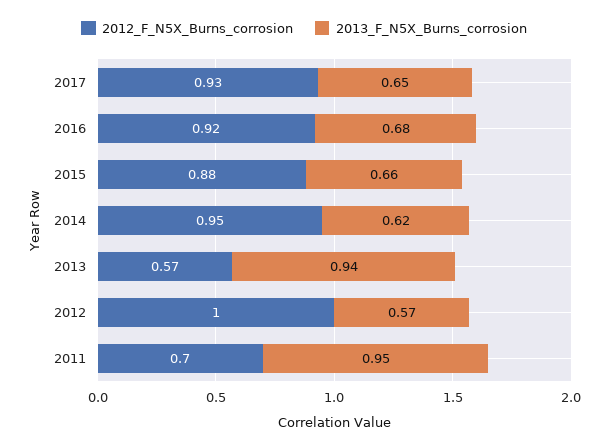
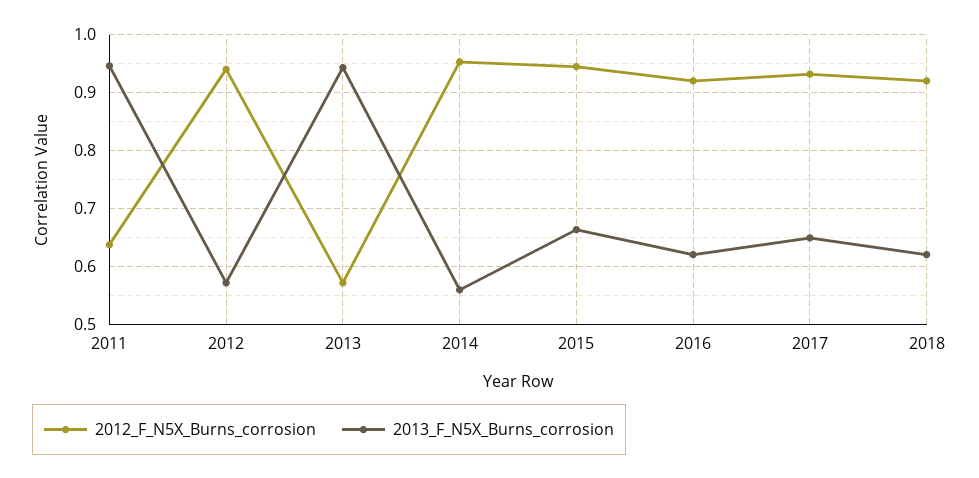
2013_F_N5X_Burns_corrosion, 2016: 0.68 -> 0.62
2012_F_N5X_Burns_corrosion, 2015: 0.88 -> 0.94
2013_F_N5X_Burns_corrosion, 2014: 0.62 -> 0.56
2012_F_N5X_Burns_corrosion, 2012: 1 -> 0.94
2012_F_N5X_Burns_corrosion, 2011: 0.7 -> 0.64
2012_F_N5X_Burns_corrosion, 2018: none -> 0.92
2013_F_N5X_Burns_corrosion, 2018: none -> 0.62

